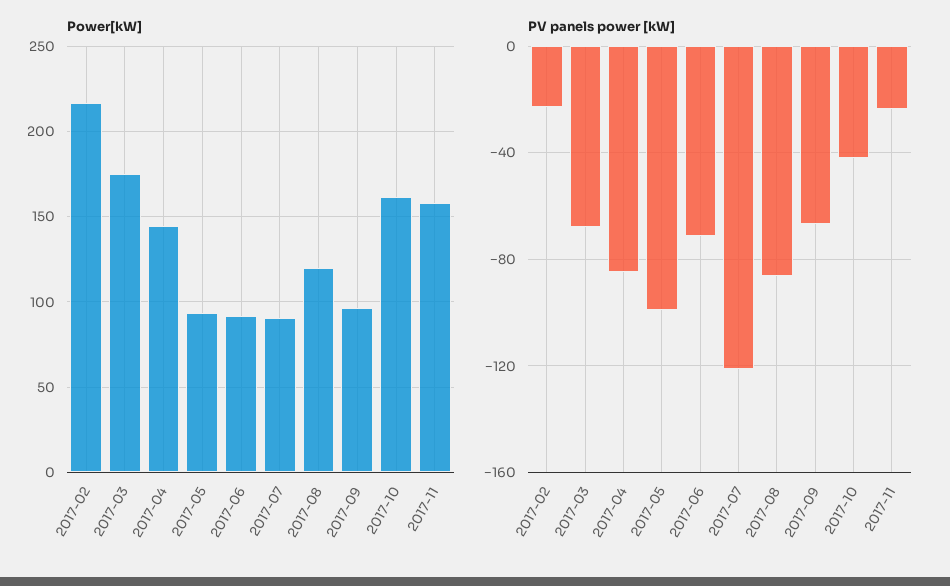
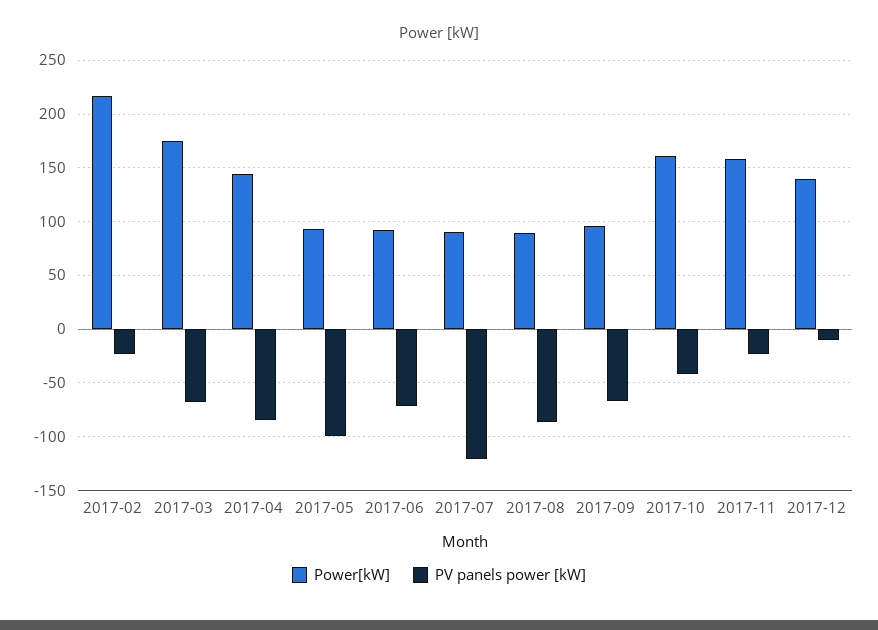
Power[kW], 2017-08: 120 -> 90
Power[kW], 2017-12: none -> 140
PV panels power [kW], 2017-12: none -> -10

